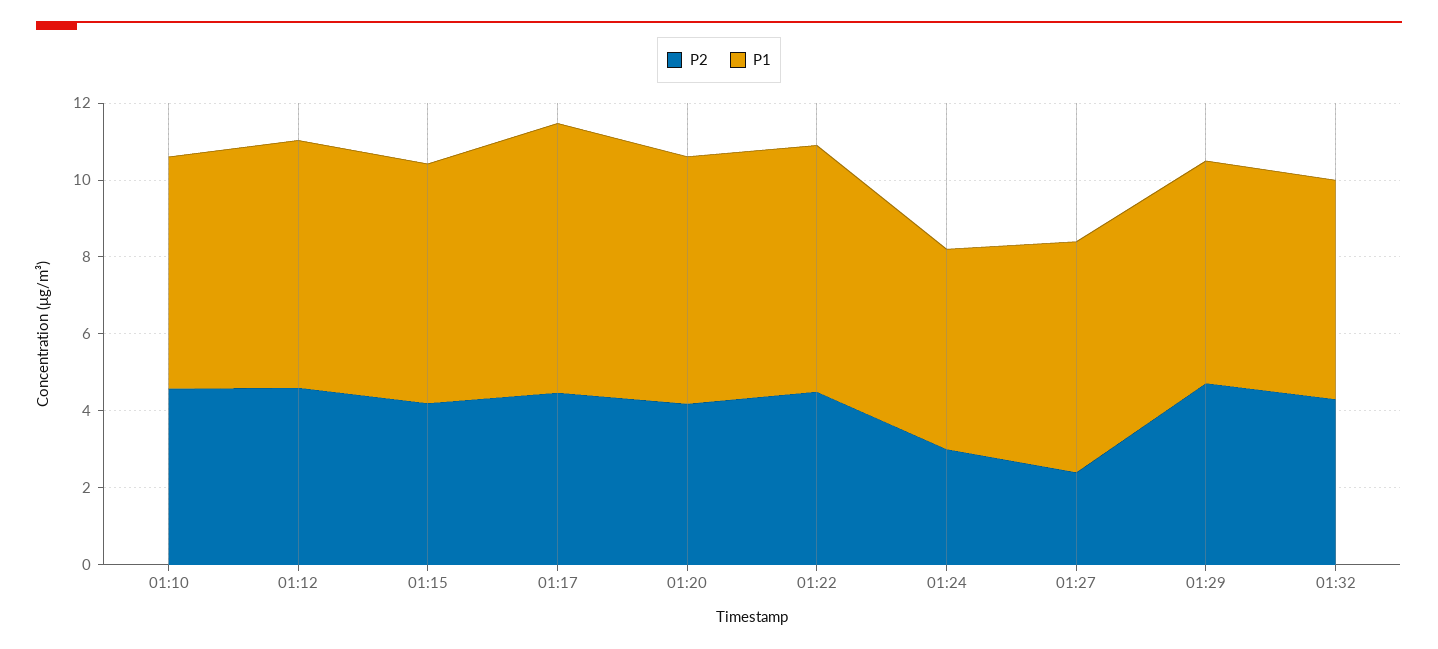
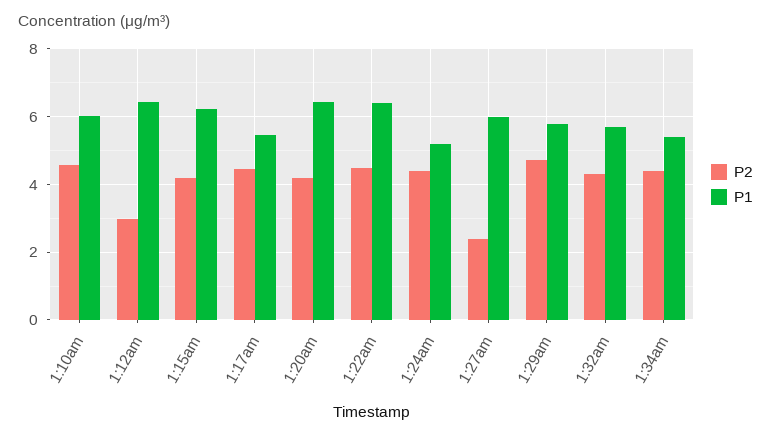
P2, 01:12: 4.5 -> 3
P1, 01:17: 7 -> 5.4
P2, 01:24: 3 -> 4.4
P2, 1:34am: none -> 4.4
P1, 1:34am: none -> 5.4

